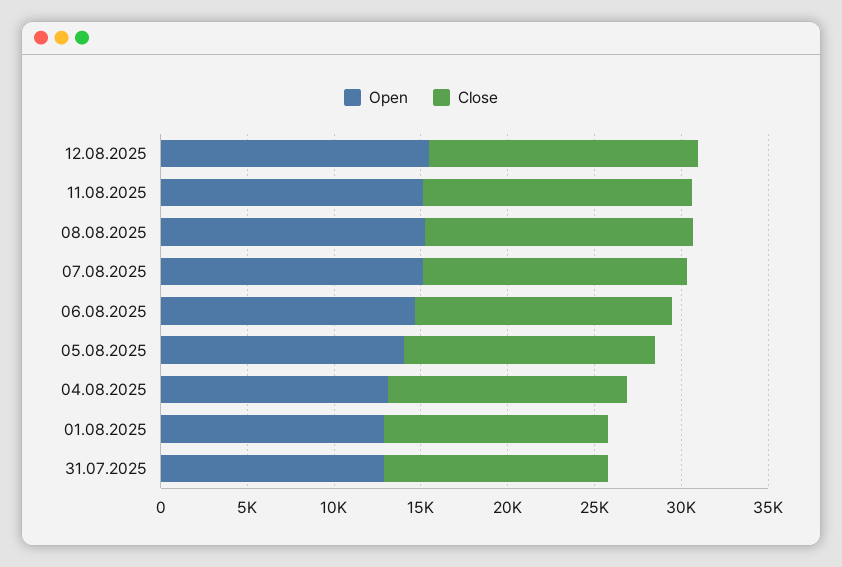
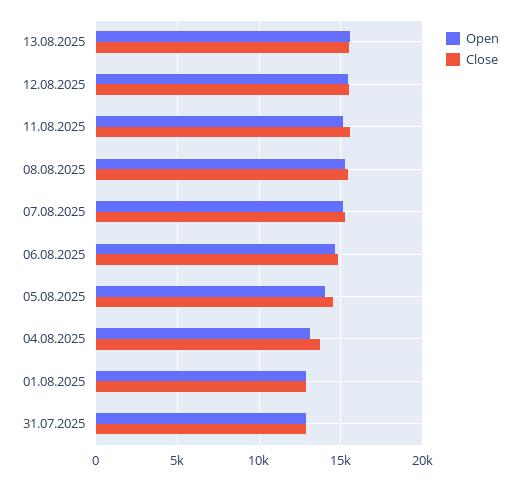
Open, 13.08.2025: none -> 15500
Close, 13.08.2025: none -> 15500

